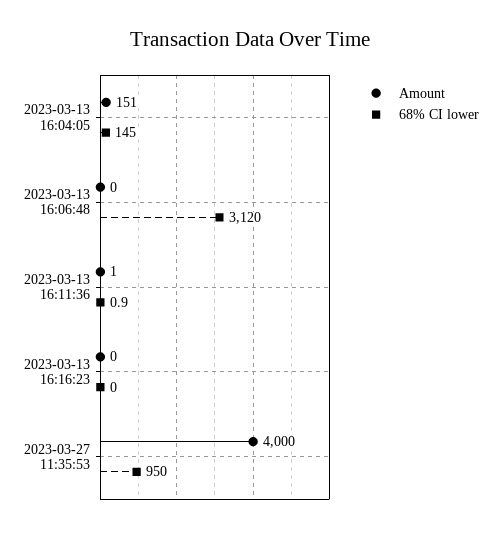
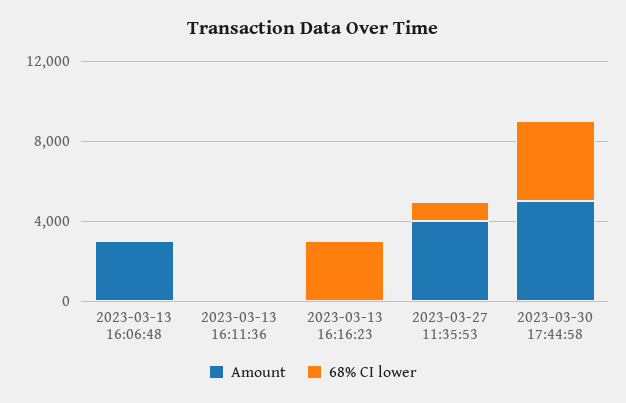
Amount, 2023-03-13 16:04:05: 151 -> none
68% CI lower, 2023-03-13 16:04:05: 145 -> none
Amount, 2023-03-13 16:06:48: 0 -> 3000
68% CI lower, 2023-03-13 16:06:48: 3120 -> 0
68% CI lower, 2023-03-13 16:16:23: 0 -> 3000
Amount, 2023-03-30 17:44:58: none -> 5000
68% CI lower, 2023-03-30 17:44:58: none -> 4000

